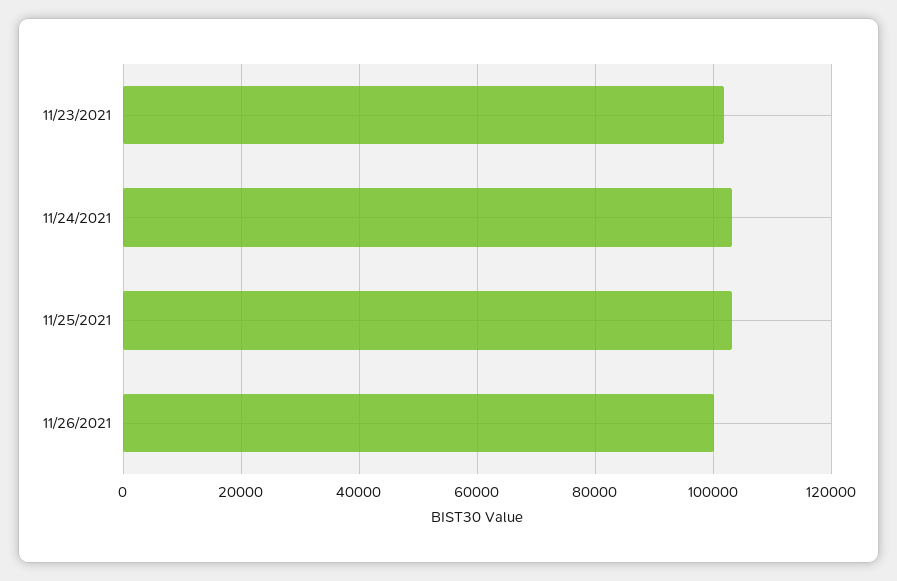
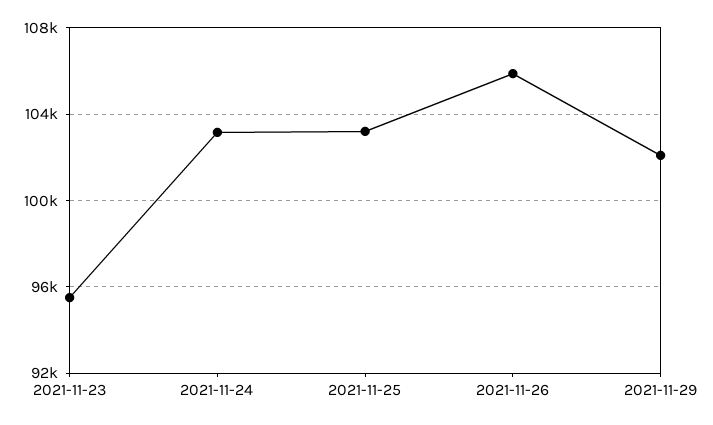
11/23/2021: 102000 -> 95500
11/26/2021: 100000 -> 106000
2021-11-29: none -> 102000

